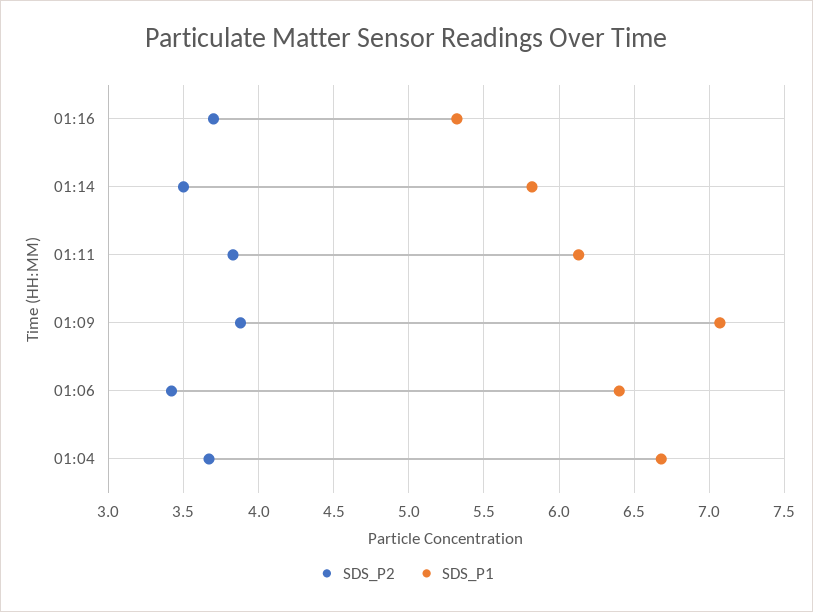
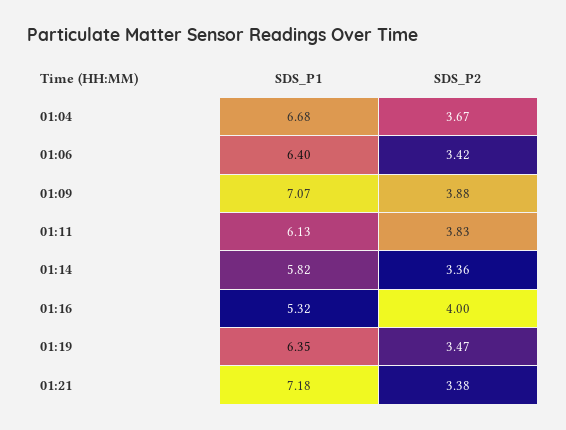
SDS_P2, 01:16: 3.7 -> 4
SDS_P2, 01:14: 3.5 -> 3.36
SDS_P1, 01:19: none -> 6.35
SDS_P2, 01:19: none -> 3.47
SDS_P1, 01:21: none -> 7.18
SDS_P2, 01:21: none -> 3.38

